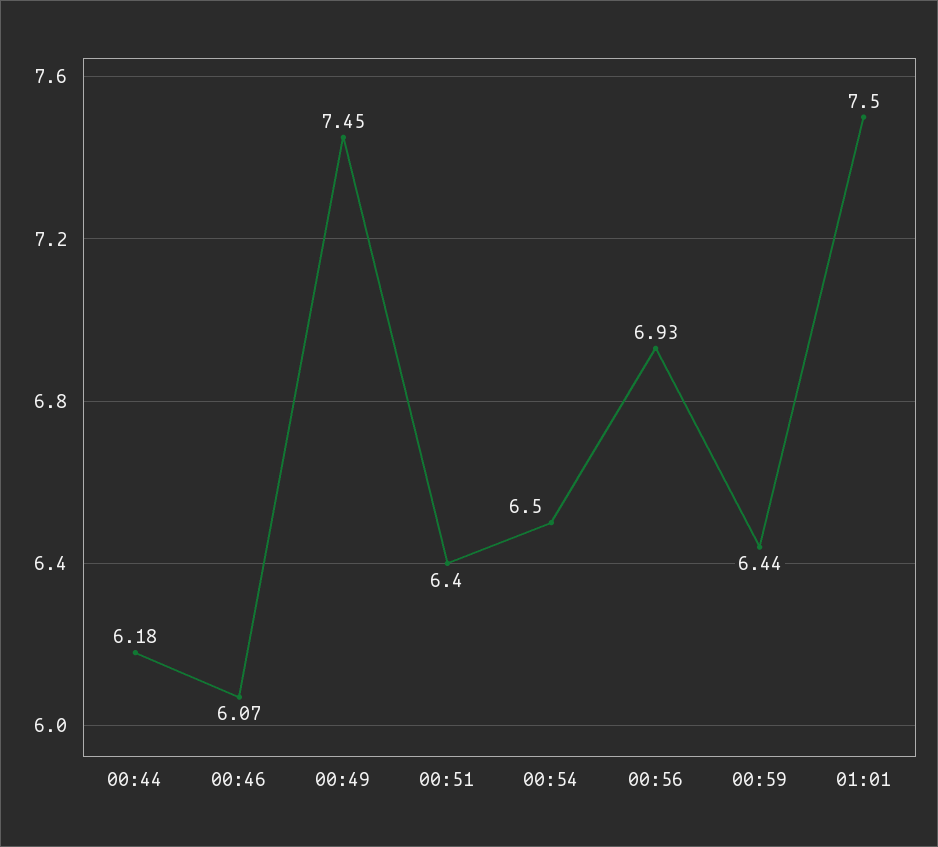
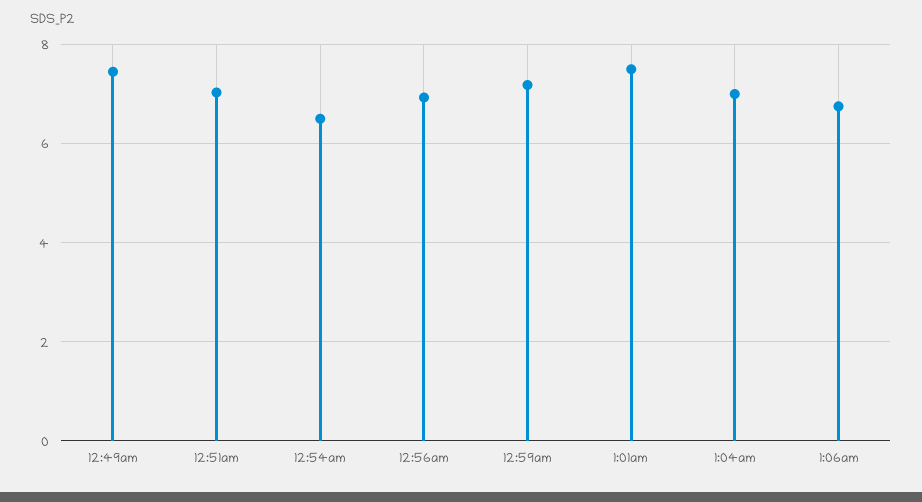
00:44: 6.18 -> none
00:46: 6.07 -> none
00:51: 6.4 -> 7
00:59: 6.44 -> 7.2
1:04am: none -> 7
1:06am: none -> 6.8

